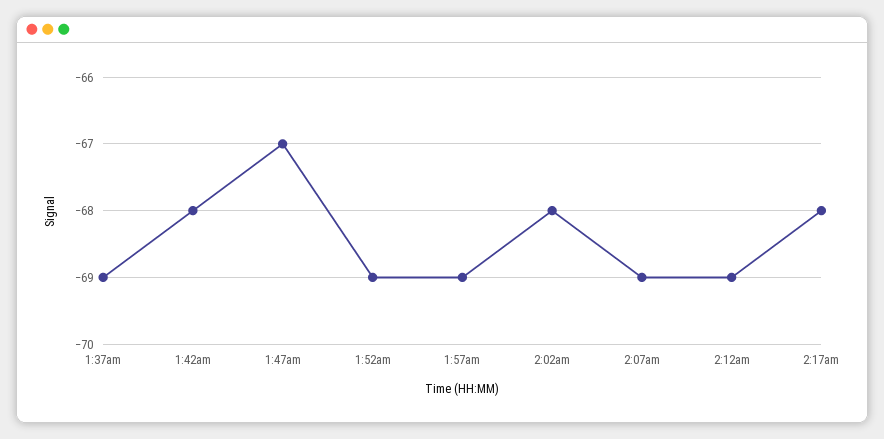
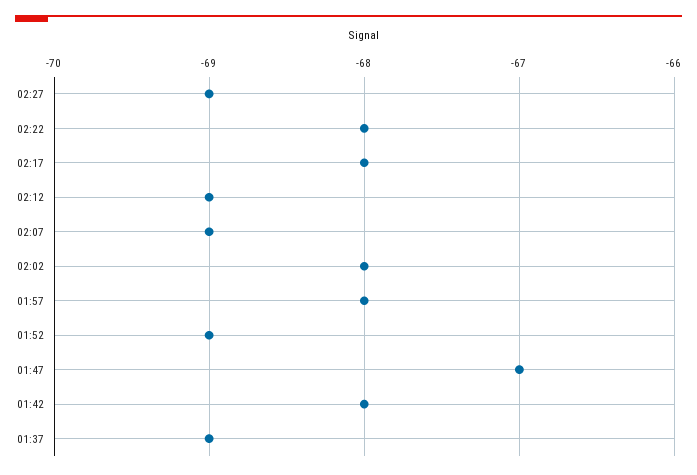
1:57am: -69 -> -68
02:27: none -> -69
02:22: none -> -68

